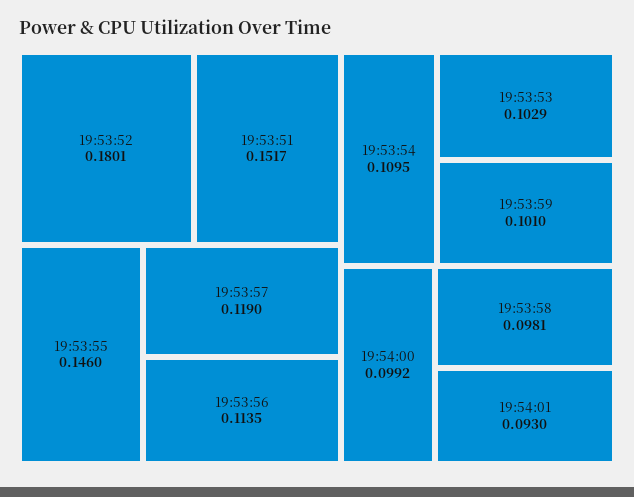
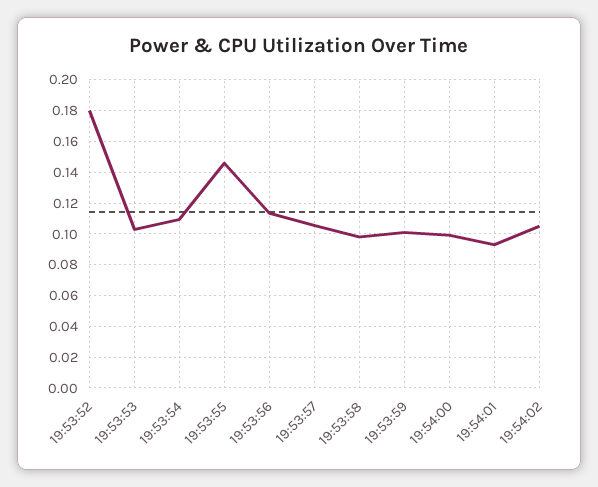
19:53:51: 0.1517 -> none
19:53:57: 0.119 -> 0.105
19:54:02: none -> 0.105

